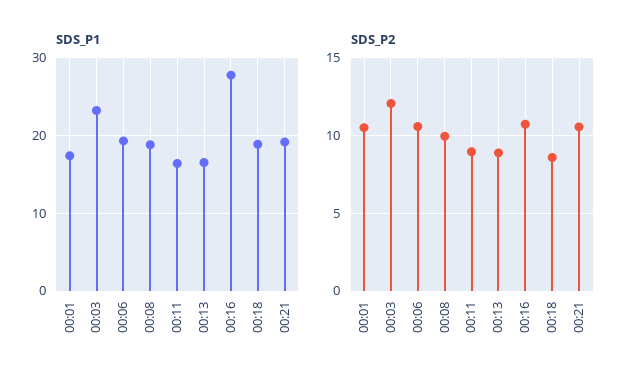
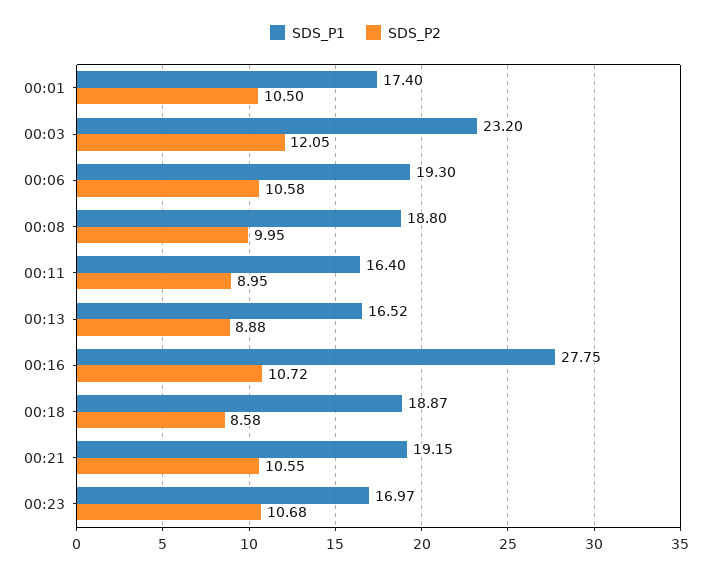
SDS_P1, 00:23: none -> 16.97
SDS_P2, 00:23: none -> 10.68

